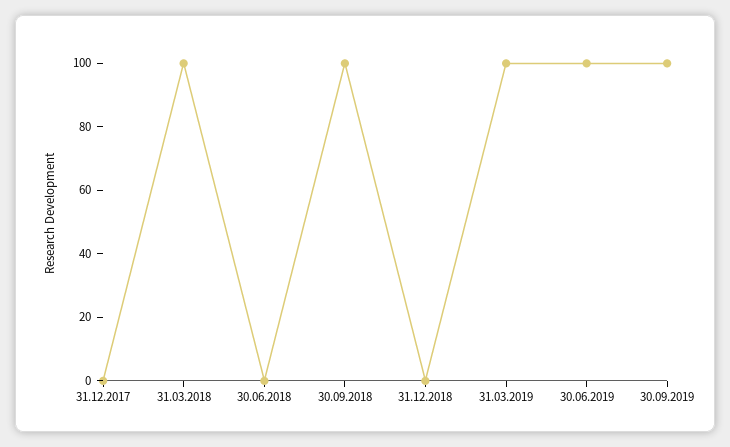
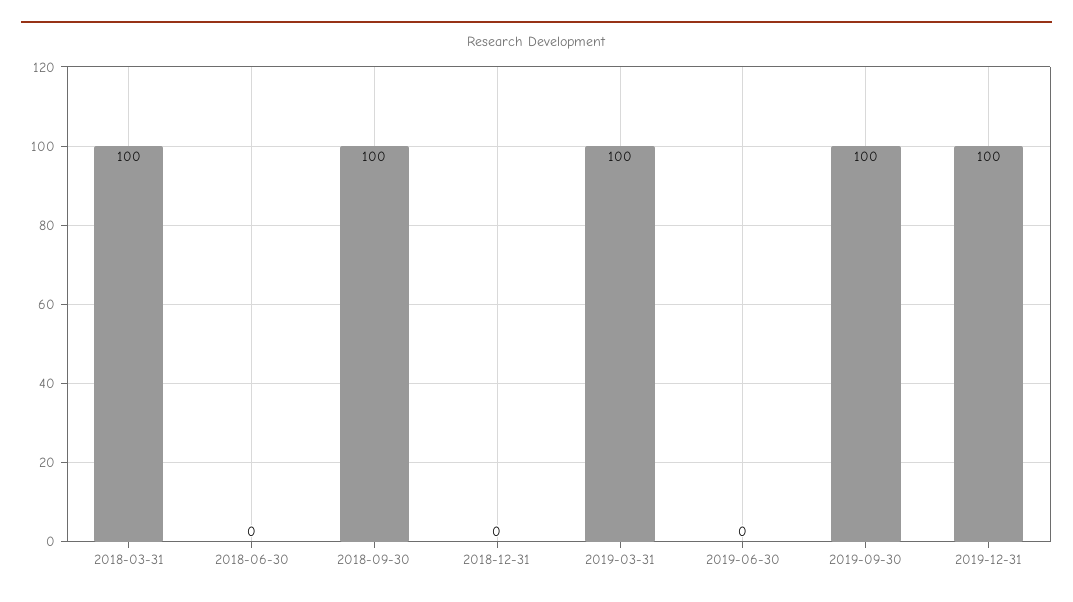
31.12.2017: 0 -> none
30.06.2019: 100 -> 0
2019-12-31: none -> 100

